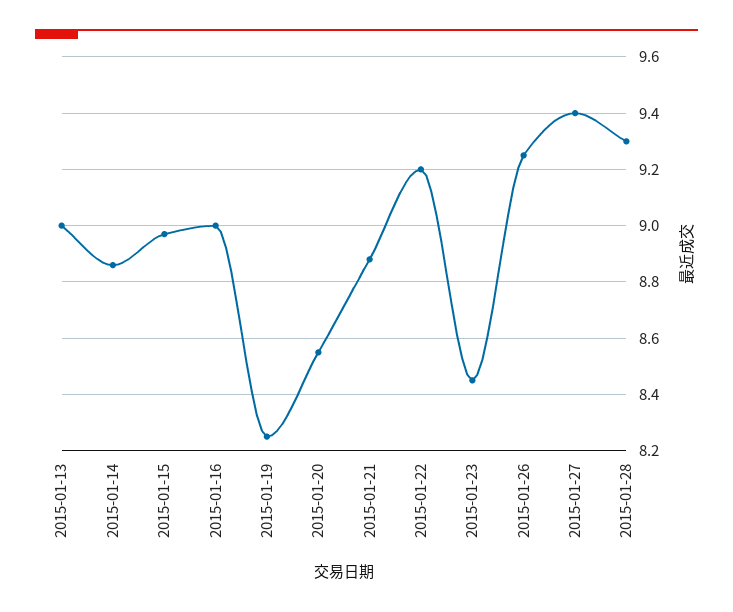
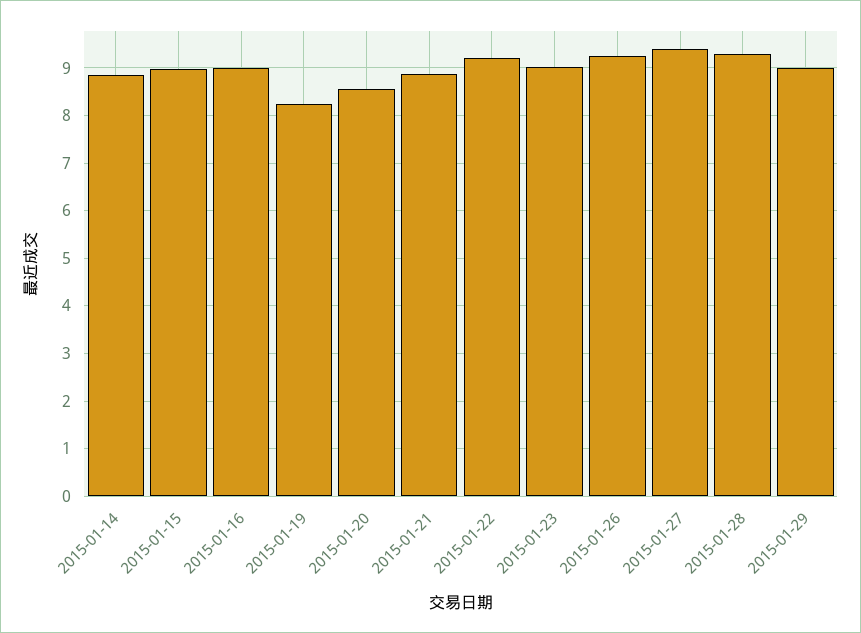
2015-01-13: 9 -> none
2015-01-23: 8.45 -> 9
2015-01-29: none -> 9

